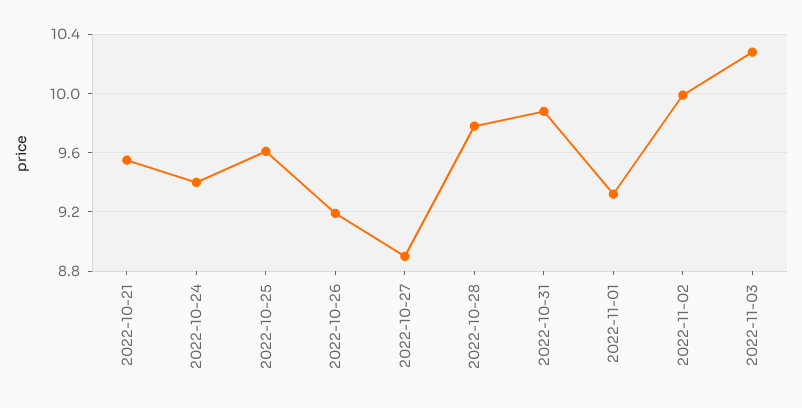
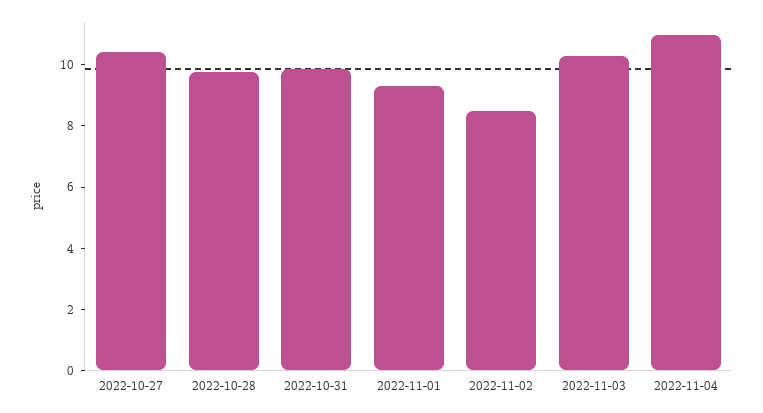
2022-10-21: 9.55 -> none
2022-10-24: 9.4 -> none
2022-10-25: 9.6 -> none
2022-10-26: 9.2 -> none
2022-10-27: 8.9 -> 10.5
2022-11-02: 10 -> 8.5
2022-11-04: none -> 11

